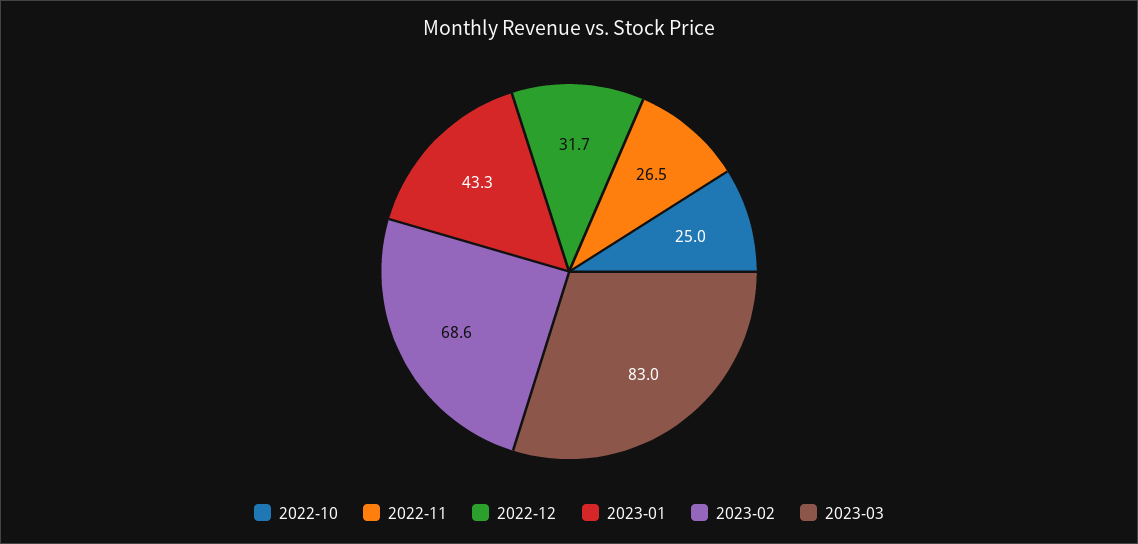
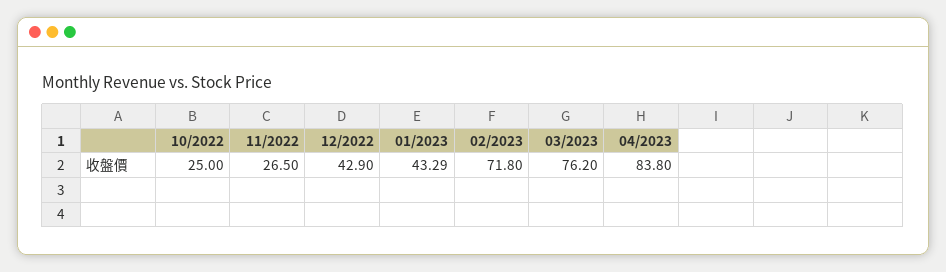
2022-12: 31.7 -> 42.9
2023-02: 68.6 -> 71.8
2023-03: 83 -> 76.2
04/2023: none -> 83.8

